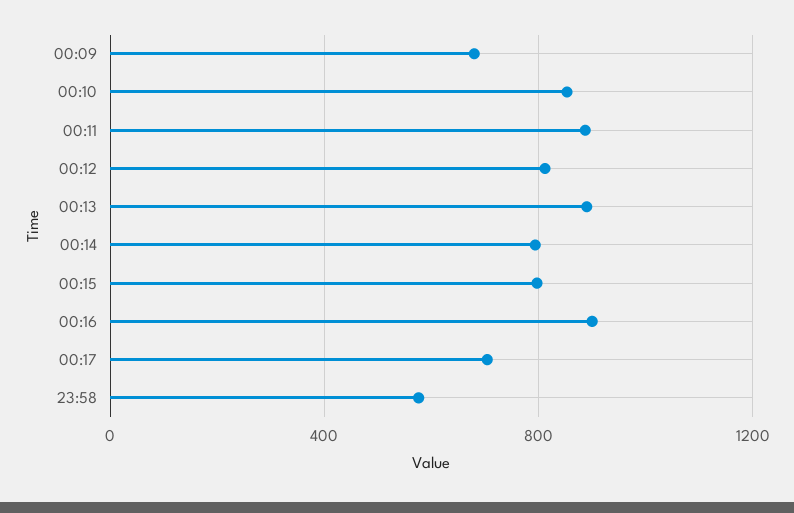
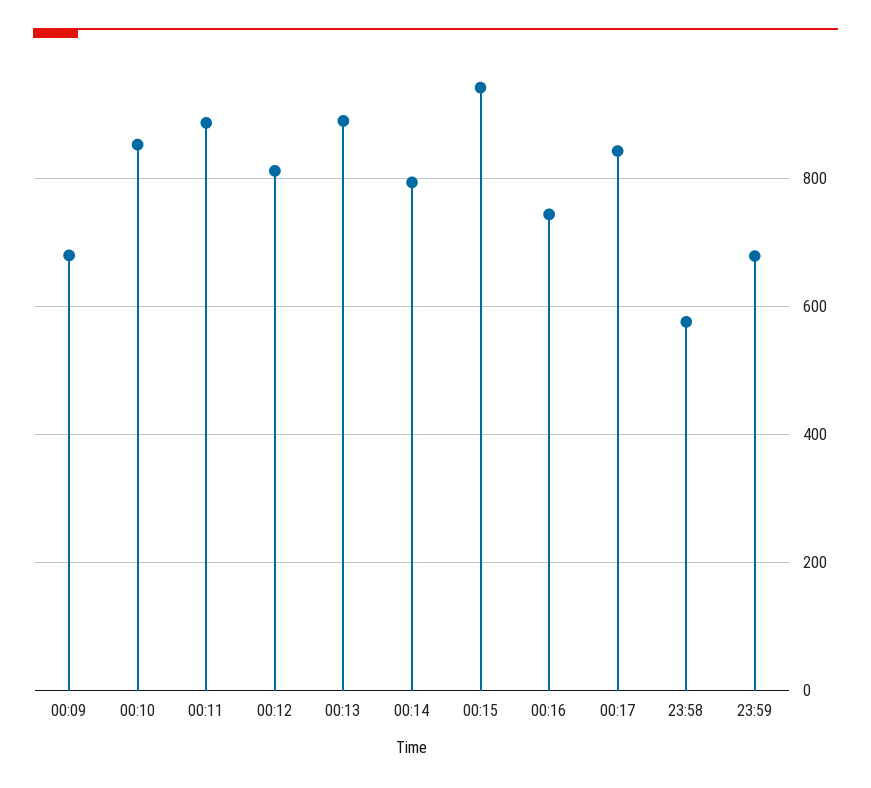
00:15: 800 -> 940
00:16: 900 -> 740
00:17: 700 -> 840
23:59: none -> 680

